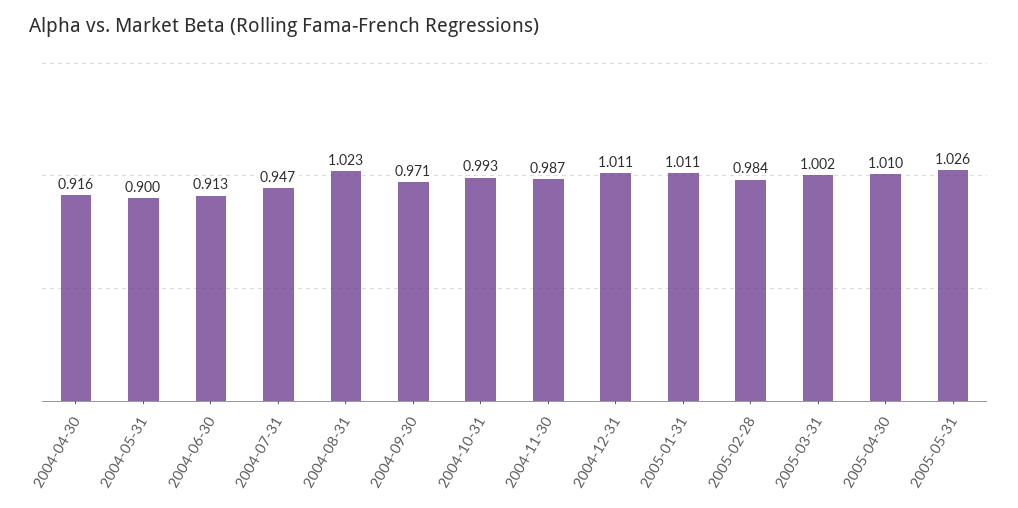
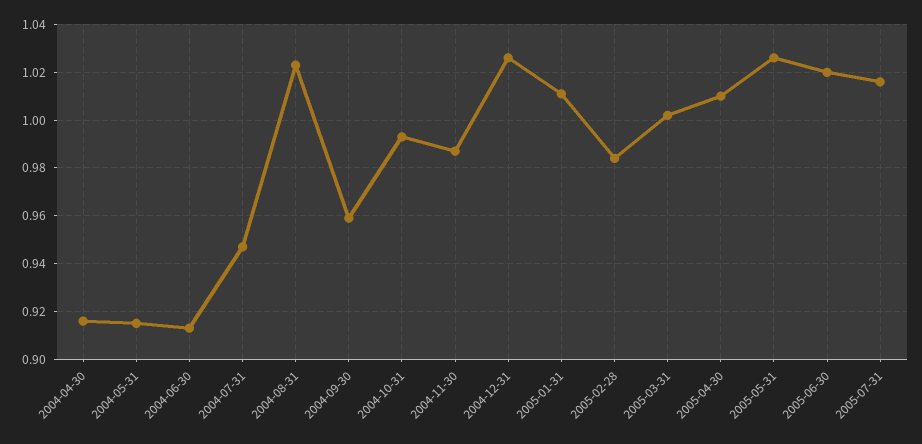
2004-05-31: 0.9 -> 0.915
2004-09-30: 0.971 -> 0.96
2004-12-31: 1.011 -> 1.025
2005-06-30: none -> 1.02
2005-07-31: none -> 1.015

